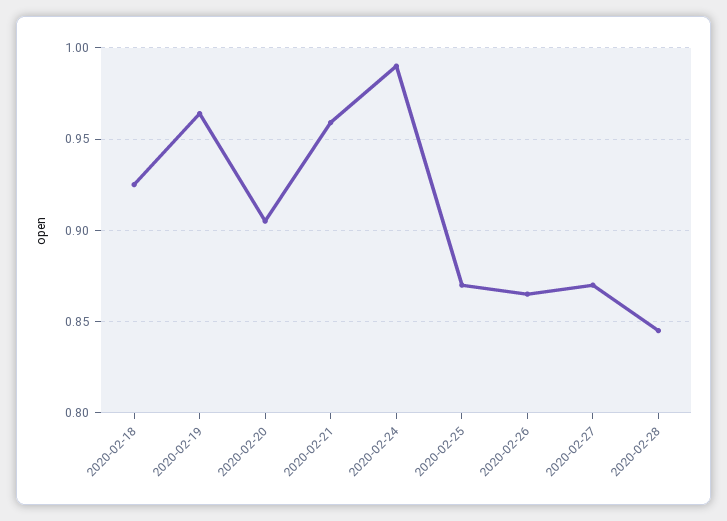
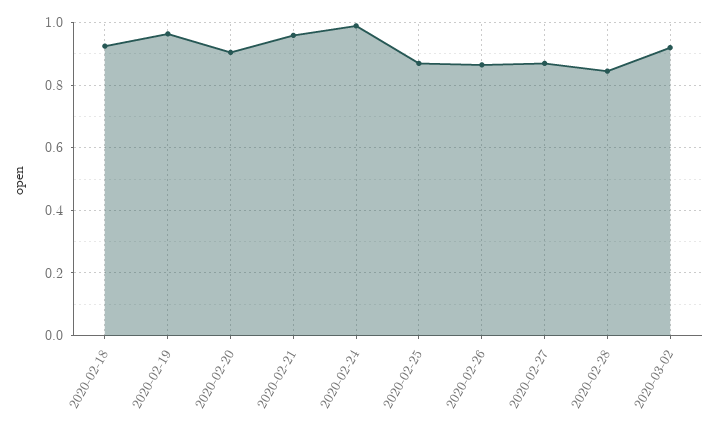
2020-03-02: none -> 0.92

